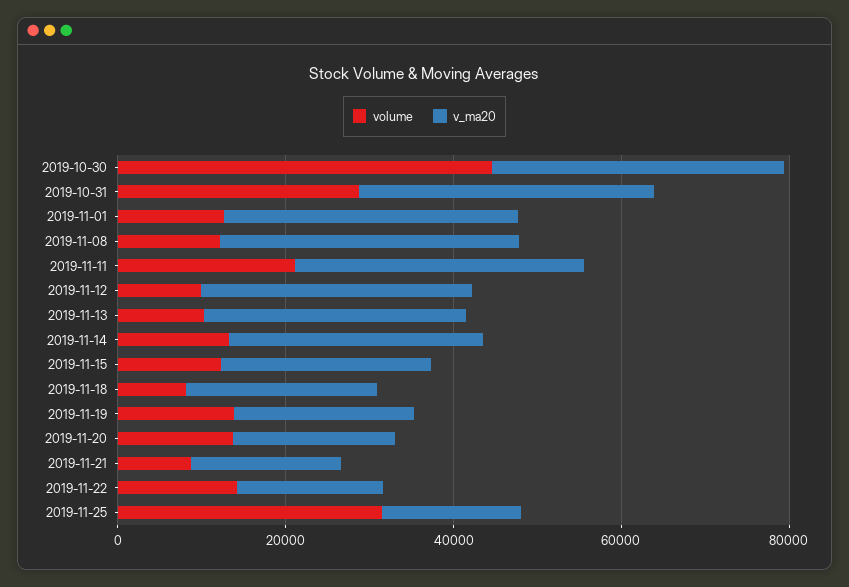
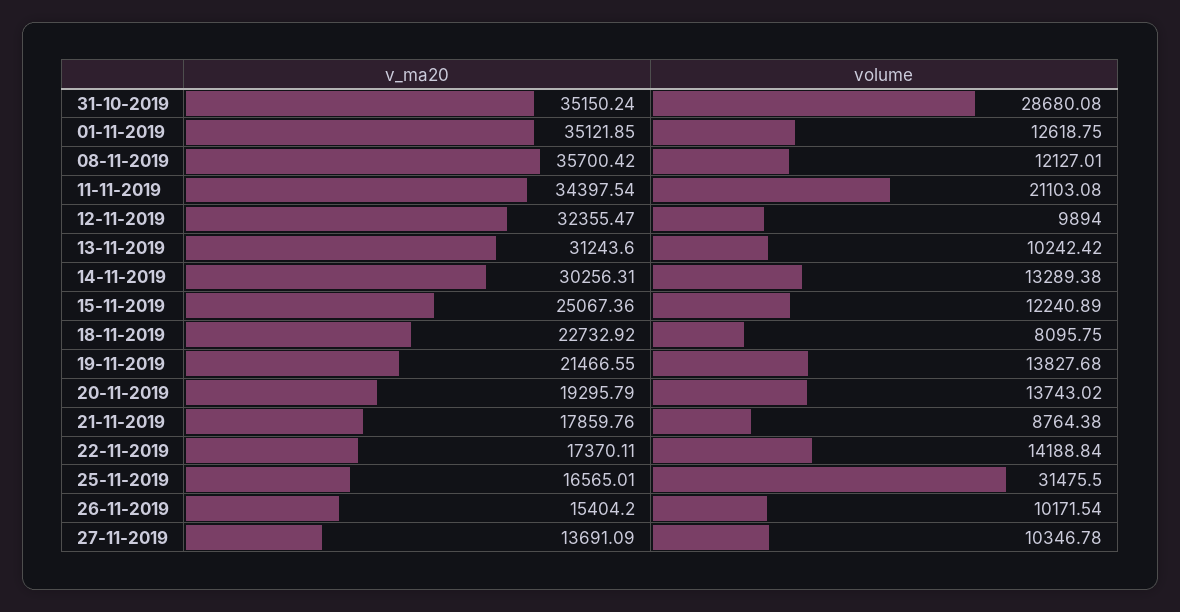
volume, 2019-10-30: 45000 -> none
v_ma20, 2019-10-30: 35000 -> none
v_ma20, 26-11-2019: none -> 15404.2
volume, 26-11-2019: none -> 10171.54
v_ma20, 27-11-2019: none -> 13691.09
volume, 27-11-2019: none -> 10346.78

